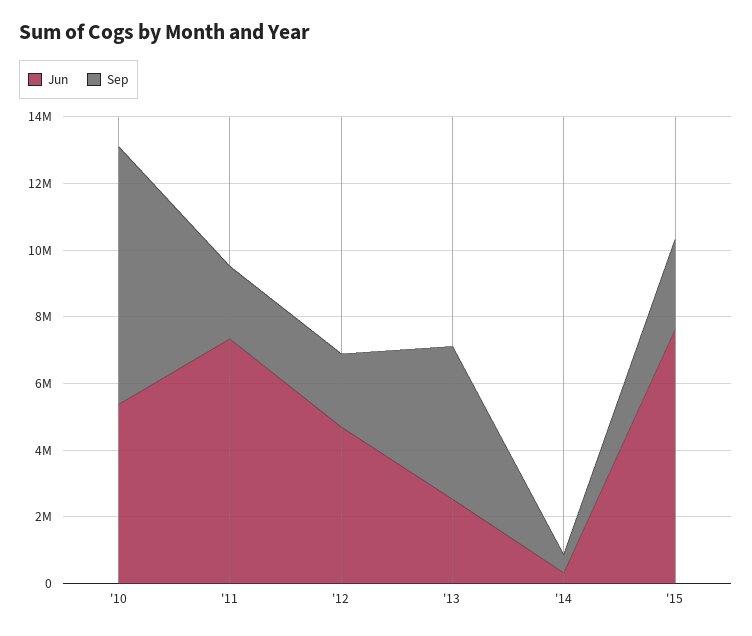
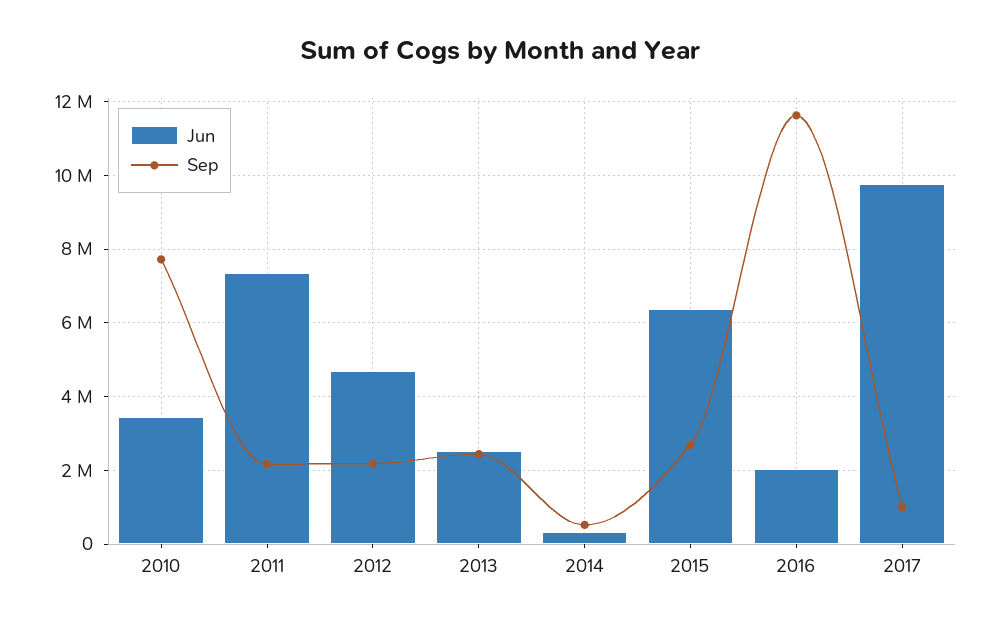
Jun, '10: 5500000 -> 3400000
Sep, '13: 4500000 -> 2400000
Jun, '15: 7500000 -> 6400000
Jun, 2016: none -> 2000000
Sep, 2016: none -> 11600000
Jun, 2017: none -> 9800000
Sep, 2017: none -> 1000000

